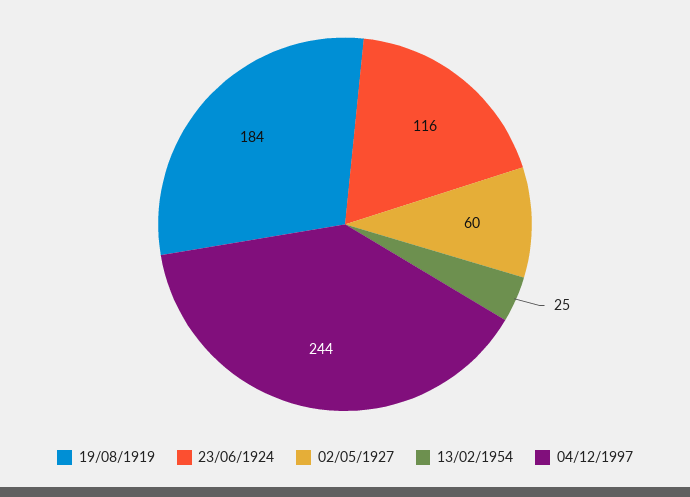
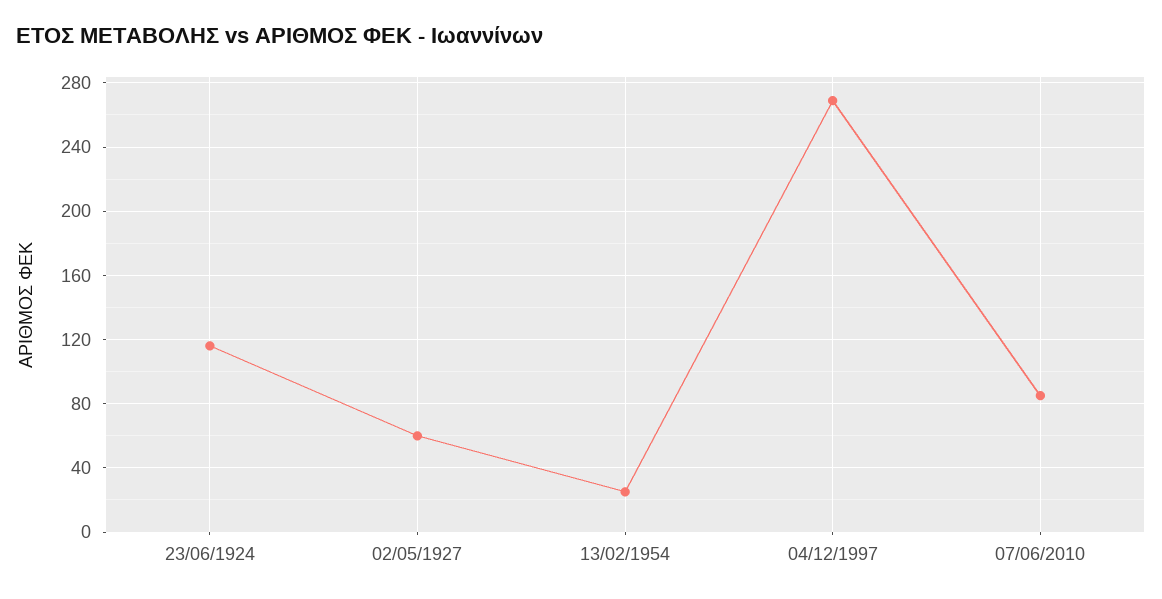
19/08/1919: 184 -> none
04/12/1997: 244 -> 270
07/06/2010: none -> 85

